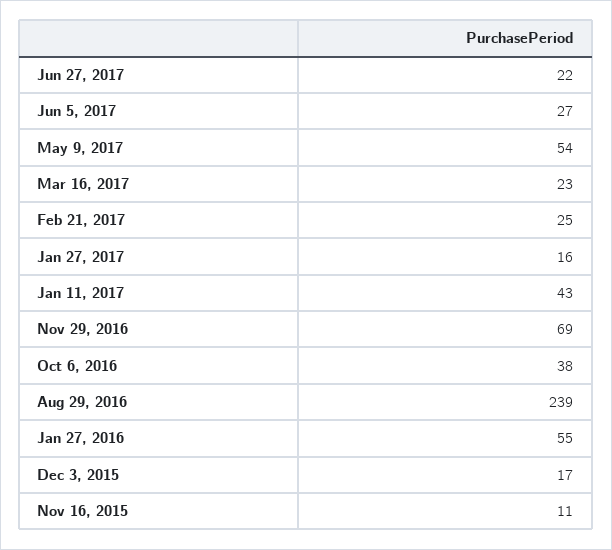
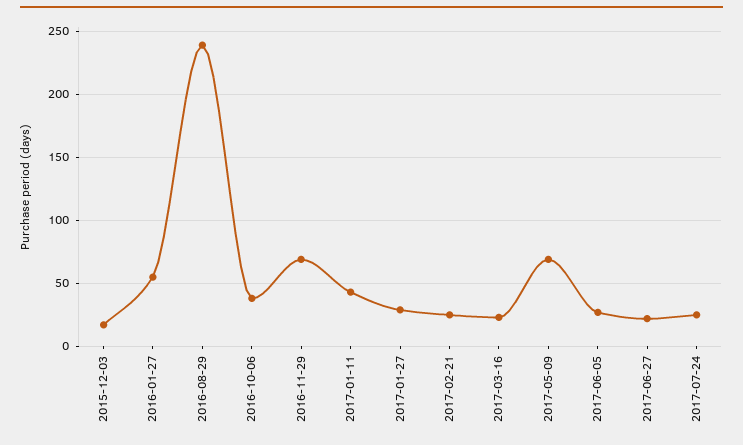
May 9, 2017: 54 -> 70
Jan 27, 2017: 16 -> 30
Nov 16, 2015: 11 -> none
2017-07-24: none -> 25

